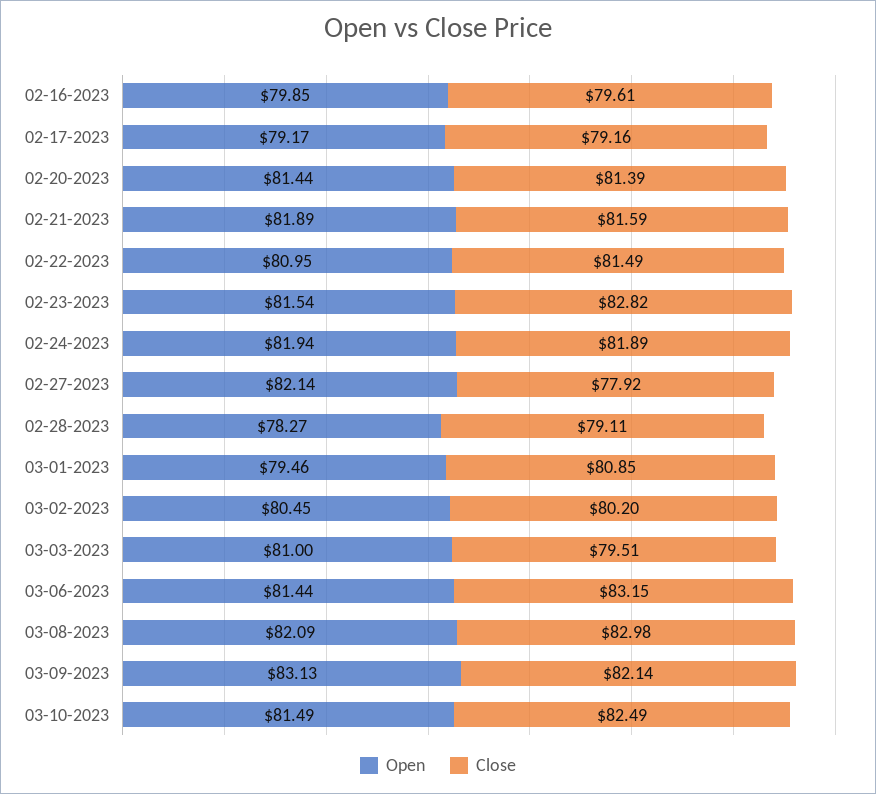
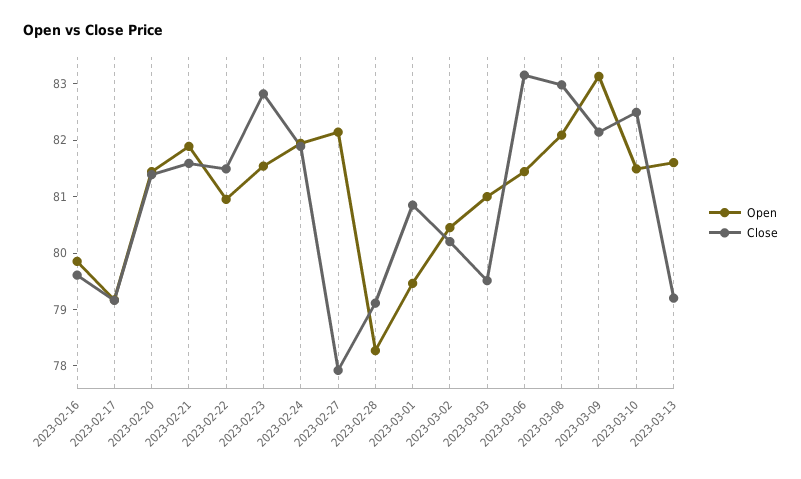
Open, 2023-03-13: none -> 81.6
Close, 2023-03-13: none -> 79.2

